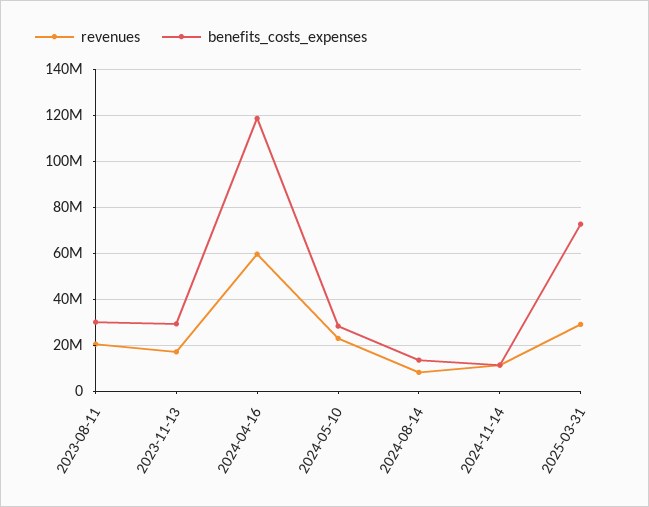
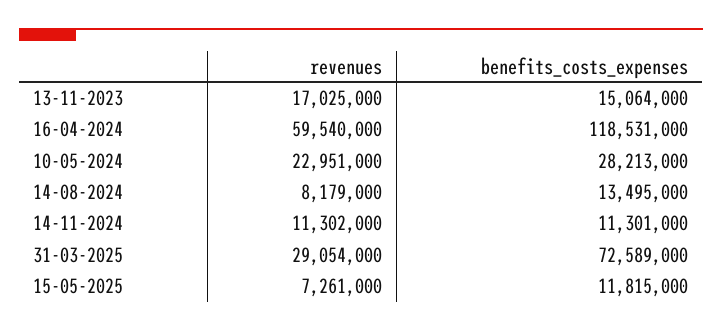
revenues, 2023-08-11: 20000000 -> none
benefits_costs_expenses, 2023-08-11: 30000000 -> none
benefits_costs_expenses, 2023-11-13: 30000000 -> 15064000
revenues, 15-05-2025: none -> 7261000
benefits_costs_expenses, 15-05-2025: none -> 11815000

